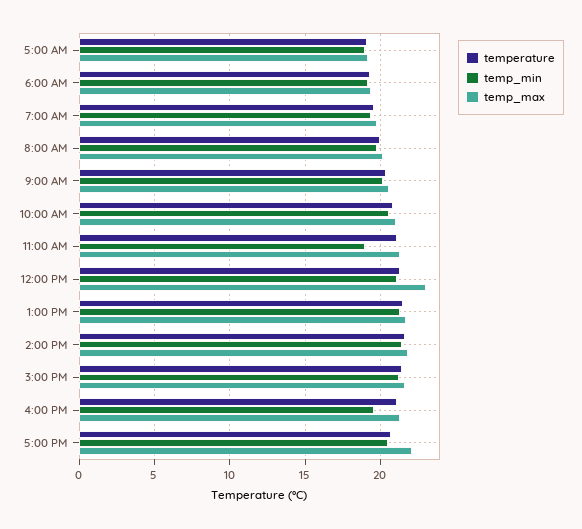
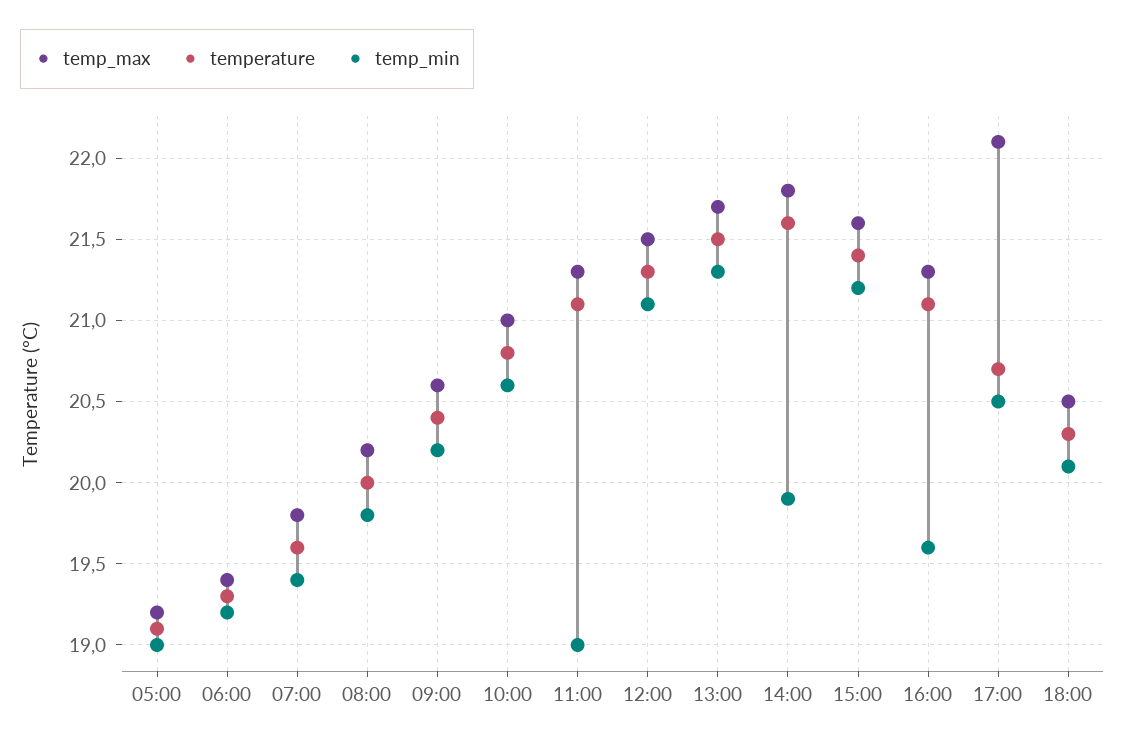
temp_max, 12:00 PM: 23 -> 21.5
temp_min, 2:00 PM: 21.5 -> 19.9
temp_max, 18:00: none -> 20.5
temperature, 18:00: none -> 20.3
temp_min, 18:00: none -> 20.1

